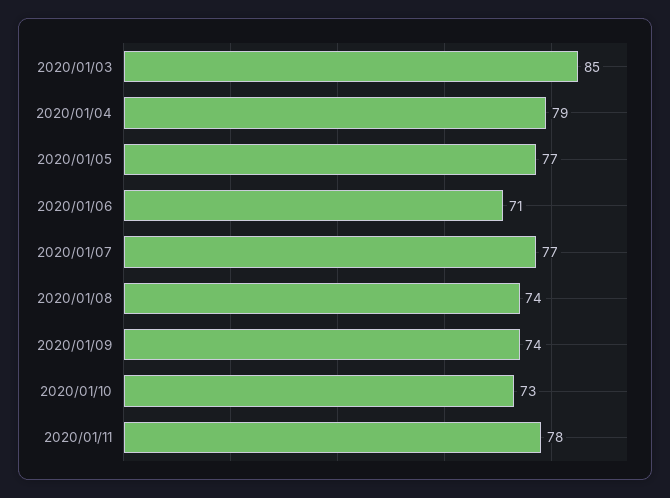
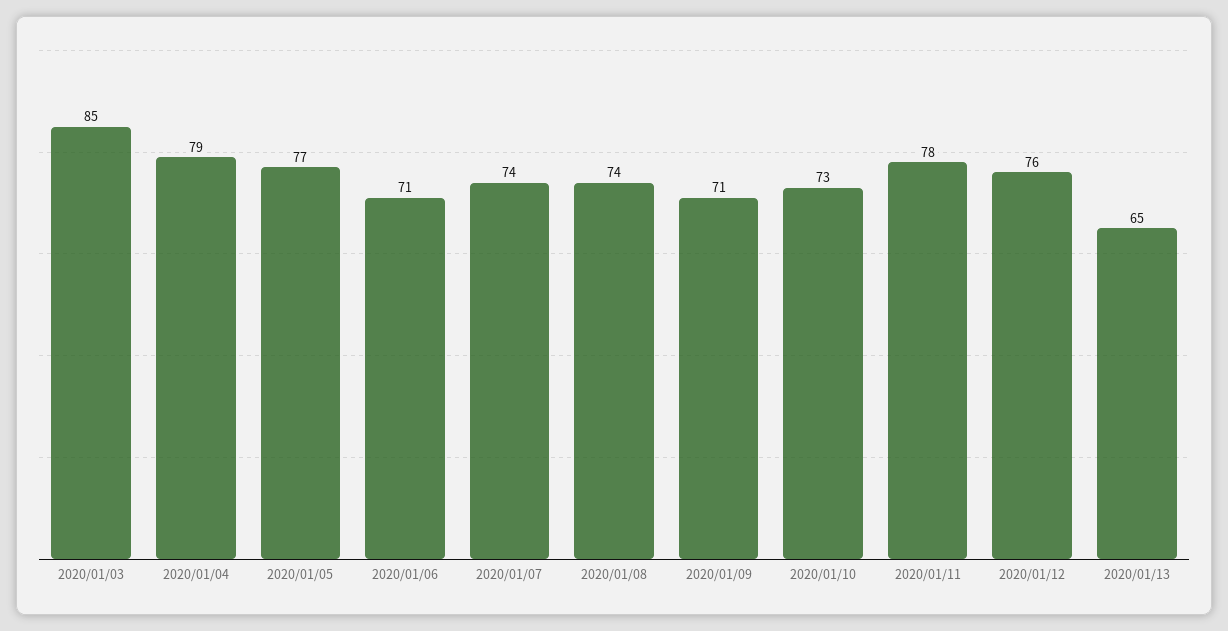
2020/01/07: 77 -> 74
2020/01/09: 74 -> 71
2020/01/12: none -> 76
2020/01/13: none -> 65

